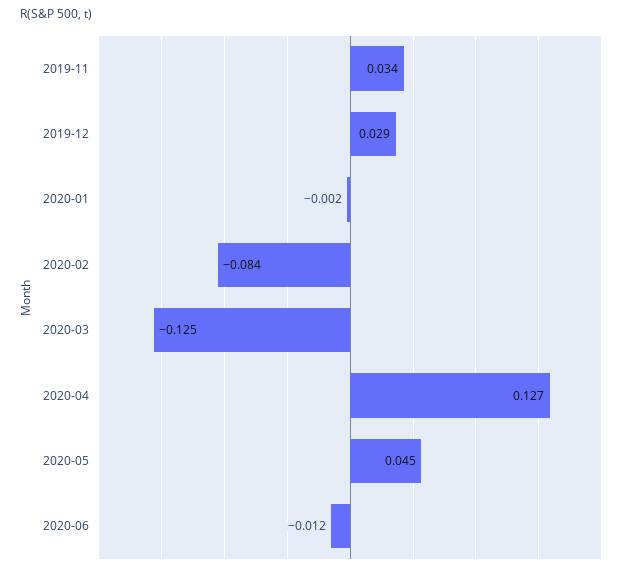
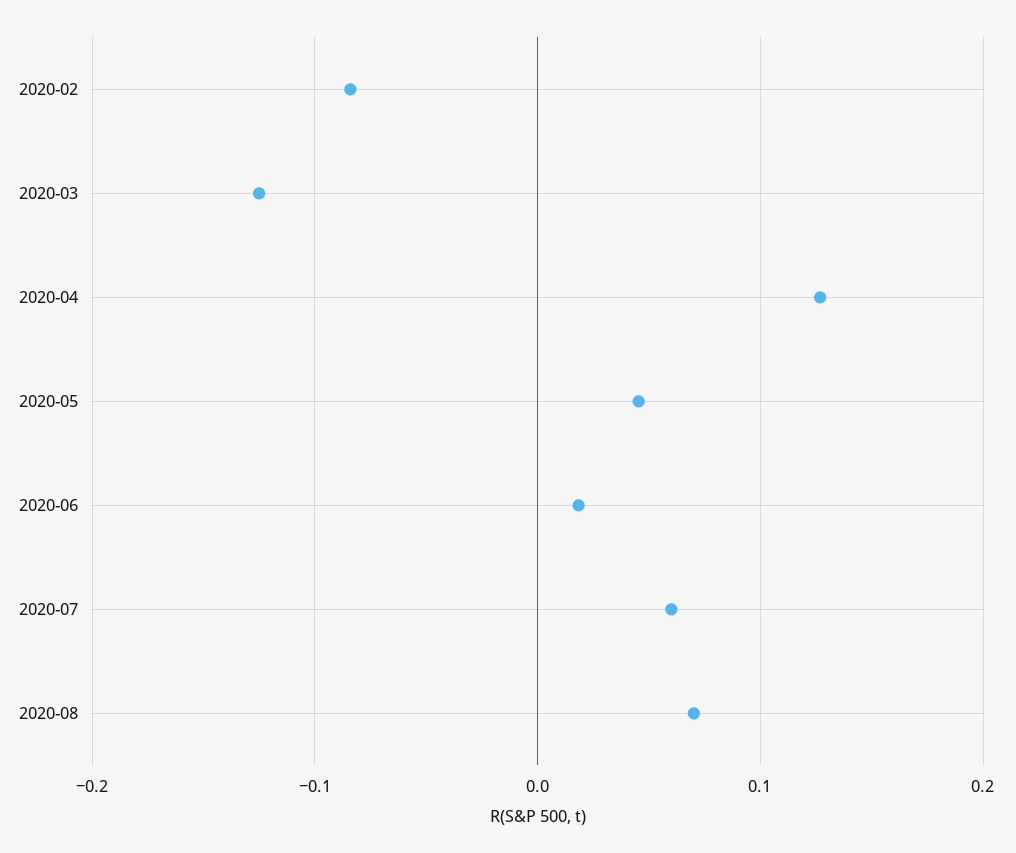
2019-11: 0.034 -> none
2019-12: 0.029 -> none
2020-01: -0.002 -> none
2020-06: -0.012 -> 0.02
2020-07: none -> 0.06
2020-08: none -> 0.07

